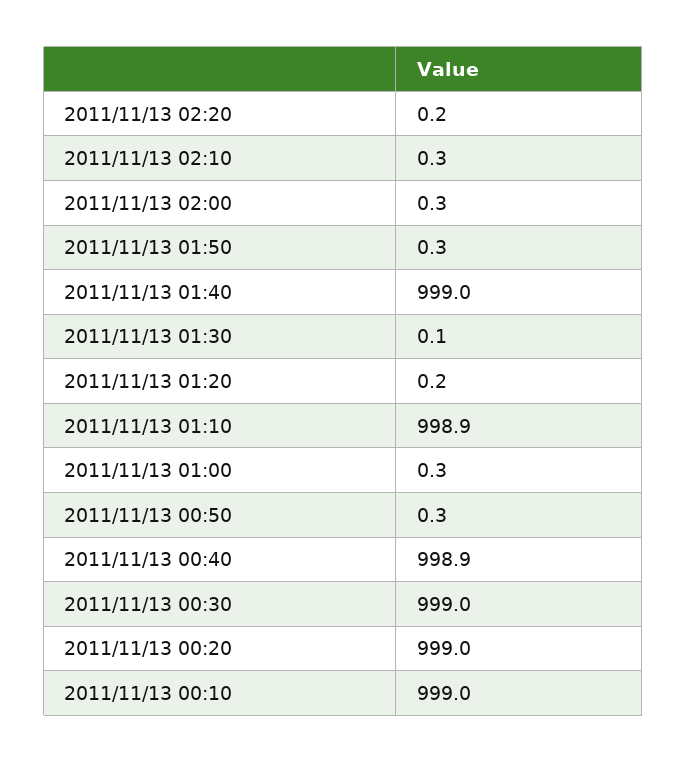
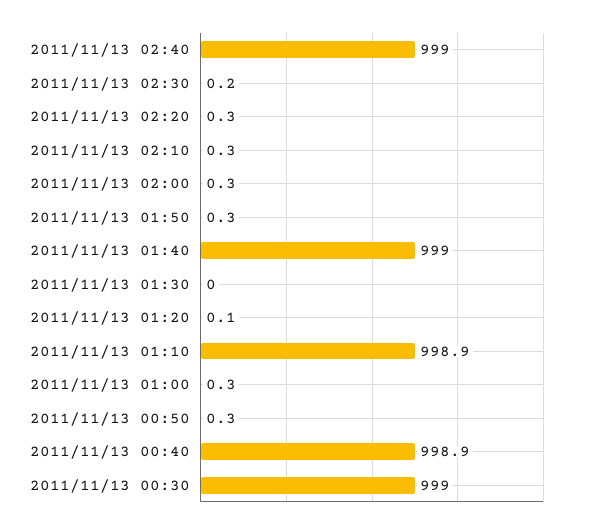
2011/11/13 02:20: 0.2 -> 0.3
2011/11/13 01:30: 0.1 -> 0
2011/11/13 01:20: 0.2 -> 0.1
2011/11/13 00:20: 999 -> none
2011/11/13 00:10: 999 -> none
2011/11/13 02:40: none -> 999
2011/11/13 02:30: none -> 0.2

